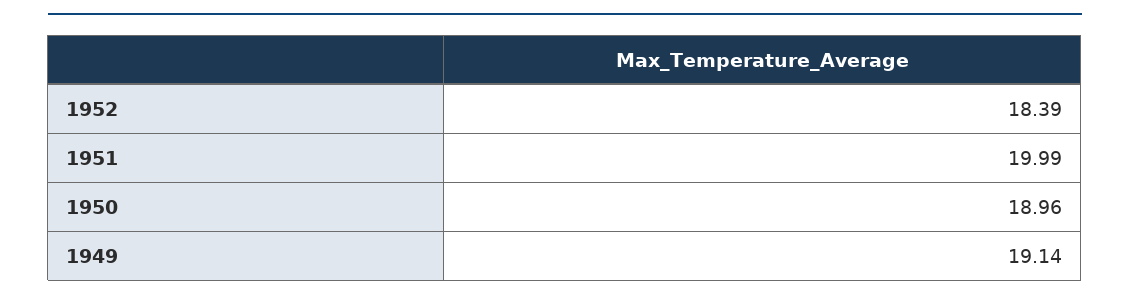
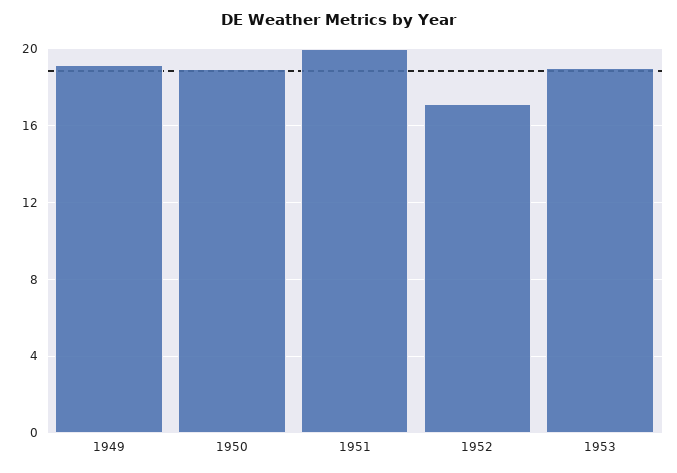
1952: 18.39 -> 17
1953: none -> 19

